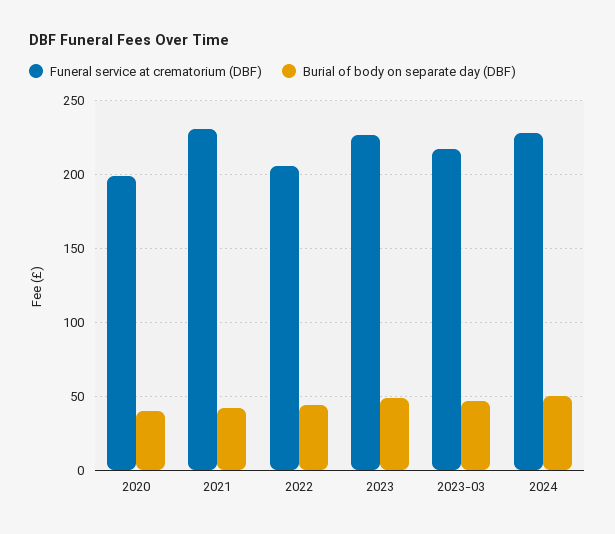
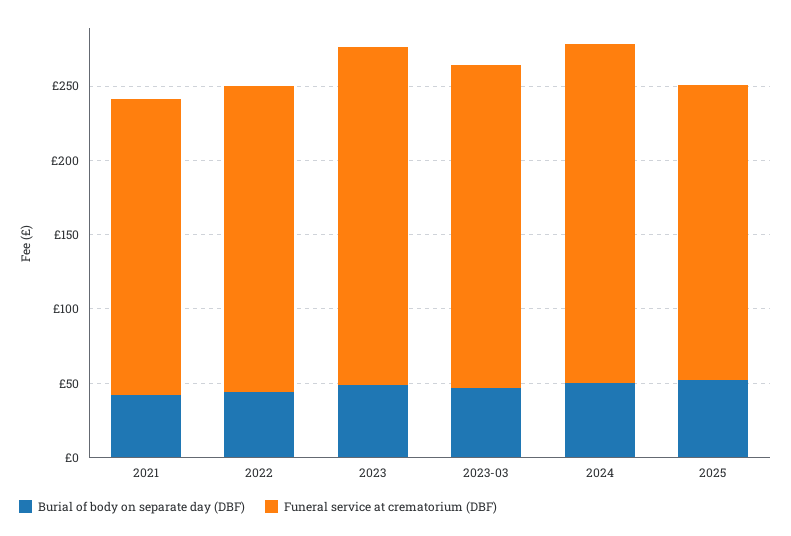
Funeral service at crematorium (DBF), 2020: 200 -> none
Burial of body on separate day (DBF), 2020: 40 -> none
Funeral service at crematorium (DBF), 2021: 230 -> 200
Burial of body on separate day (DBF), 2025: none -> 50
Funeral service at crematorium (DBF), 2025: none -> 200

